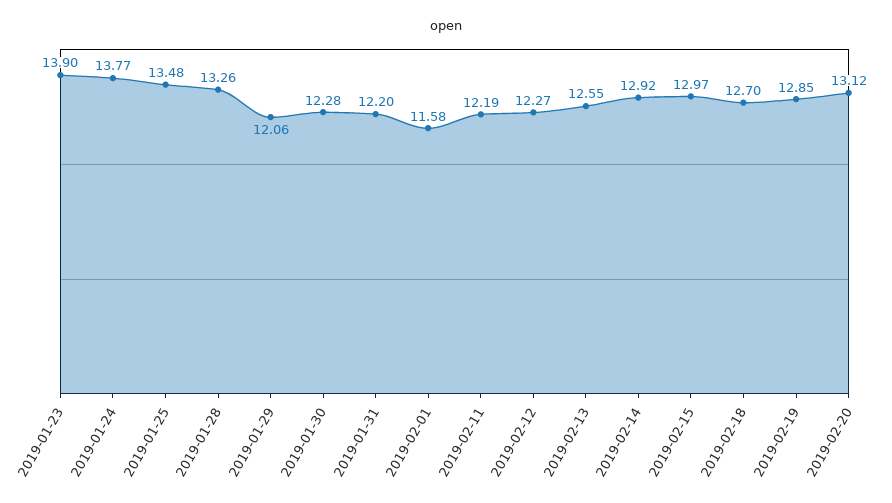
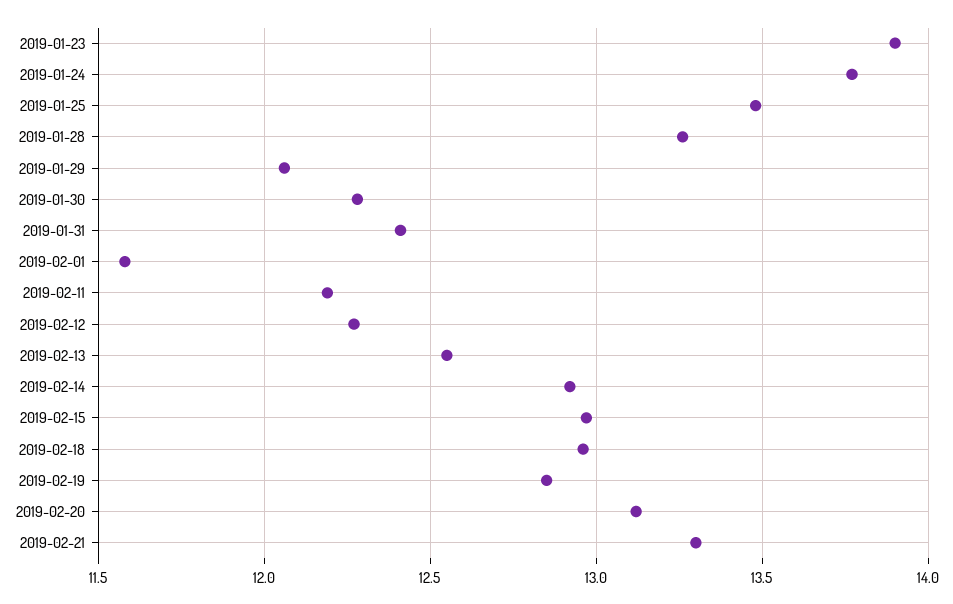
2019-01-31: 12.2 -> 12.4
2019-02-18: 12.7 -> 12.95
2019-02-21: none -> 13.3

